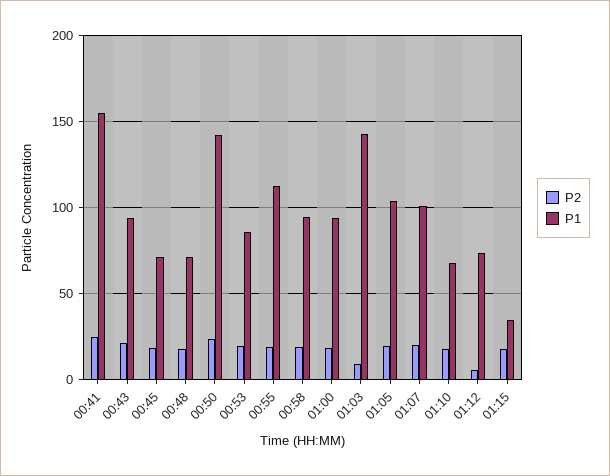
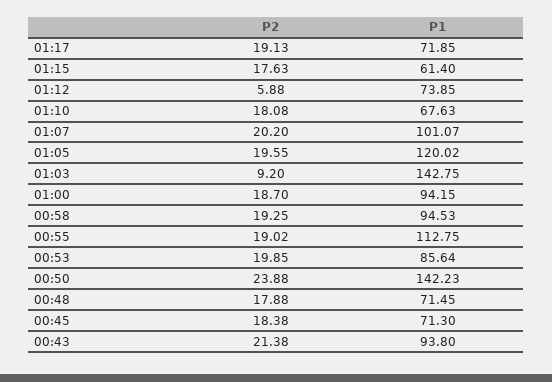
P2, 00:41: 25 -> none
P1, 00:41: 155 -> none
P1, 01:05: 105 -> 120.02
P1, 01:15: 35 -> 61.4
P2, 01:17: none -> 19.13
P1, 01:17: none -> 71.85

